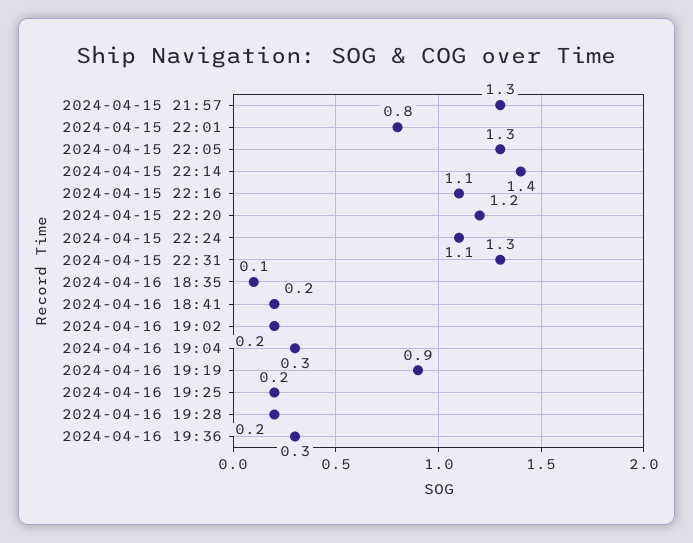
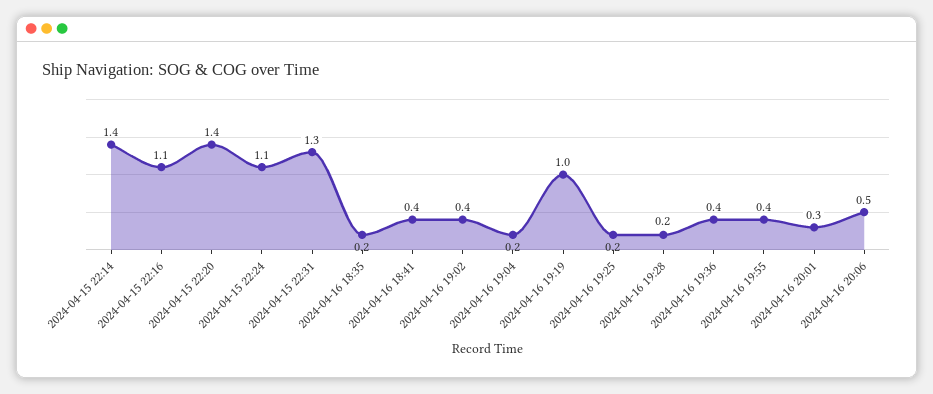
2024-04-15 21:57: 1.3 -> none
2024-04-15 22:01: 0.8 -> none
2024-04-15 22:05: 1.3 -> none
2024-04-15 22:20: 1.2 -> 1.4
2024-04-16 18:35: 0.1 -> 0.2
2024-04-16 18:41: 0.2 -> 0.4
2024-04-16 19:02: 0.2 -> 0.4
2024-04-16 19:04: 0.3 -> 0.2
2024-04-16 19:19: 0.9 -> 1
2024-04-16 19:36: 0.3 -> 0.4
2024-04-16 19:55: none -> 0.4
2024-04-16 20:01: none -> 0.3
2024-04-16 20:06: none -> 0.5

